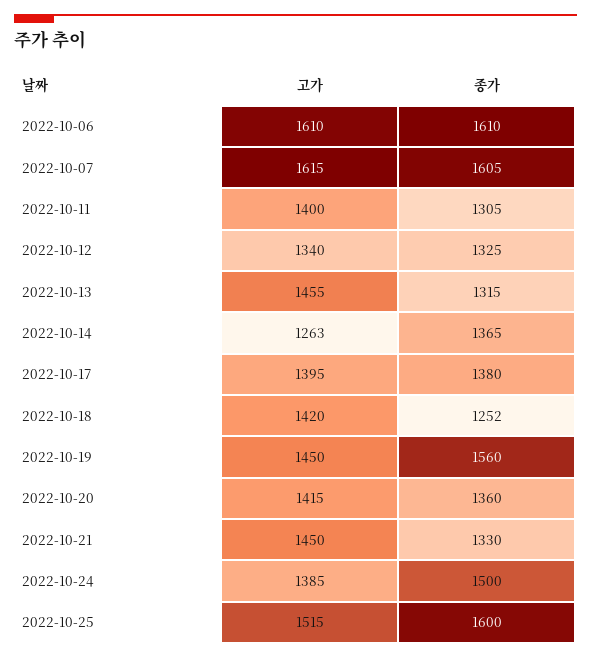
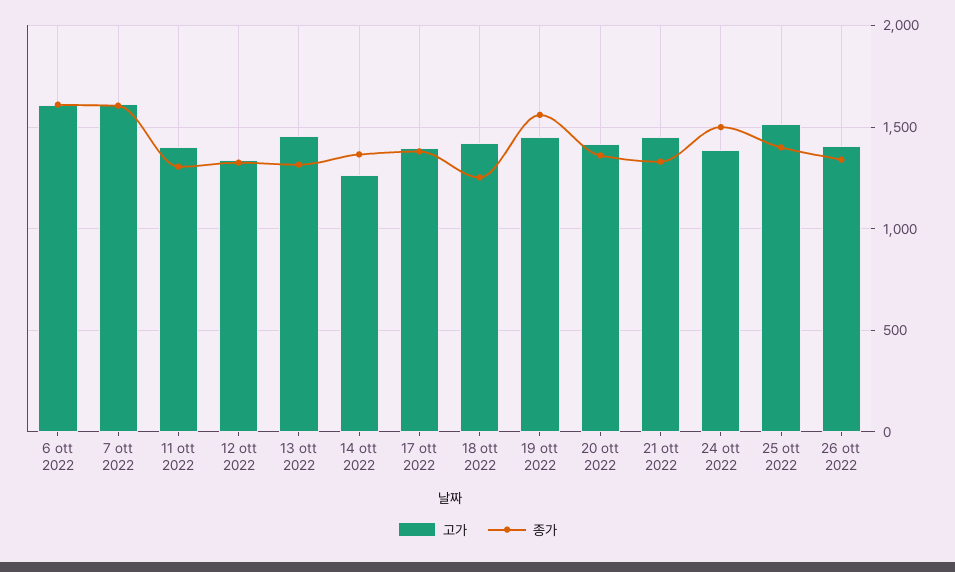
종가, 2022-10-25: 1600 -> 1400
고가, 26 ott 2022: none -> 1400
종가, 26 ott 2022: none -> 1350

